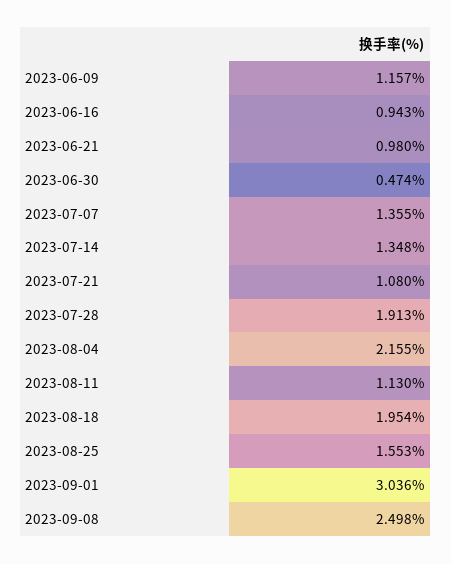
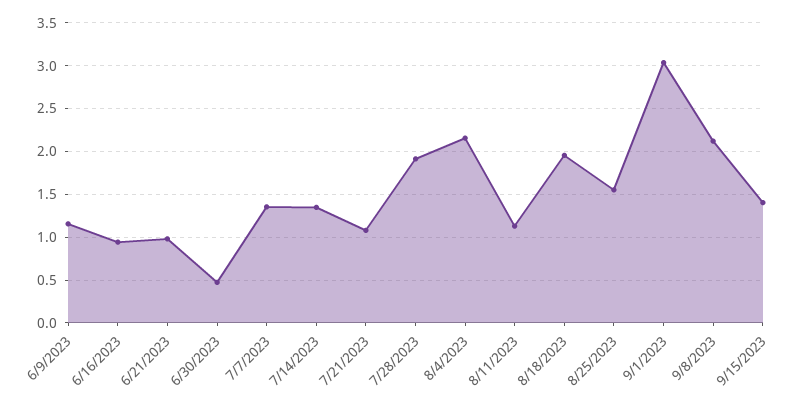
2023-09-08: 2.498 -> 2.1
9/15/2023: none -> 1.4

